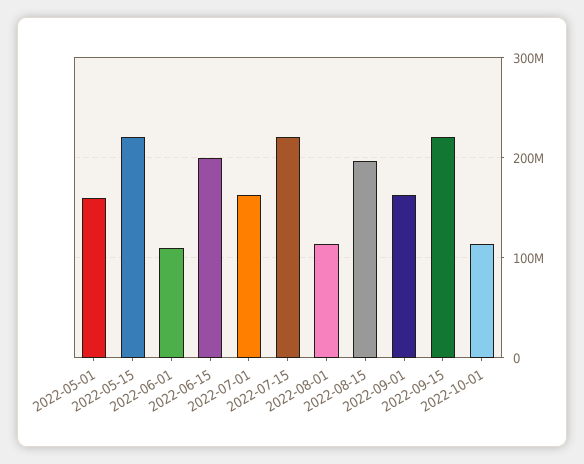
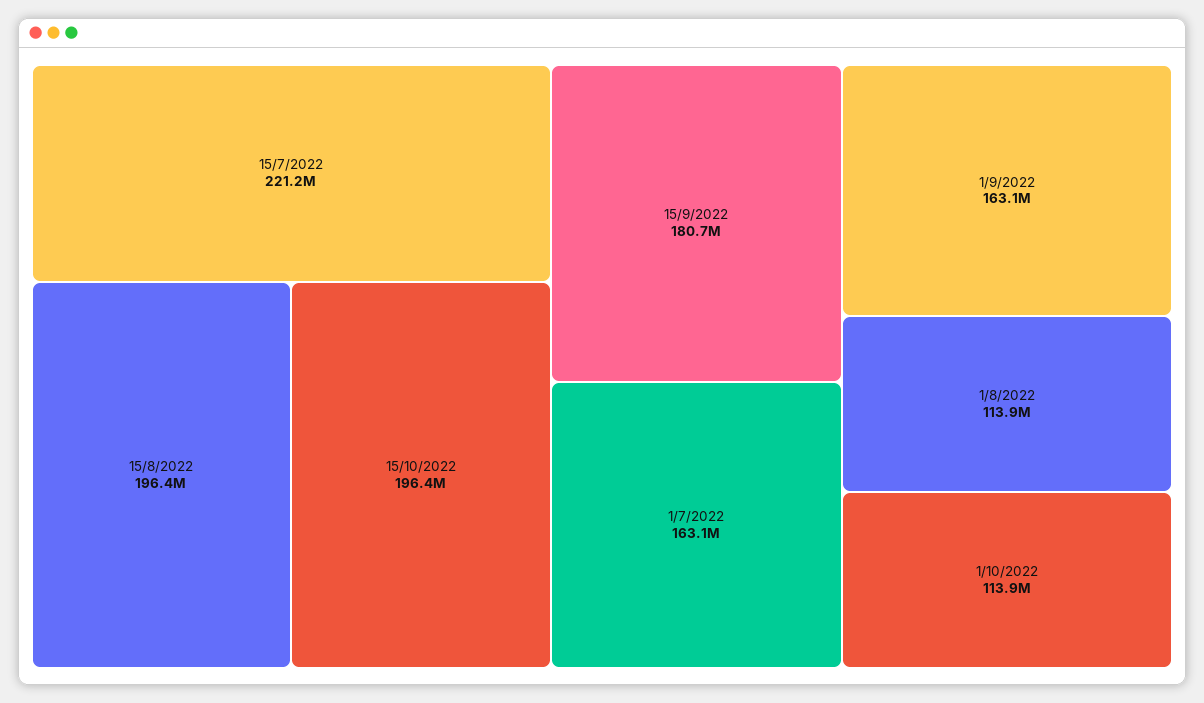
2022-05-01: 160000000 -> none
2022-05-15: 220000000 -> none
2022-06-01: 110000000 -> none
2022-06-15: 200000000 -> none
2022-09-15: 220000000 -> 180700000
15/10/2022: none -> 196400000

